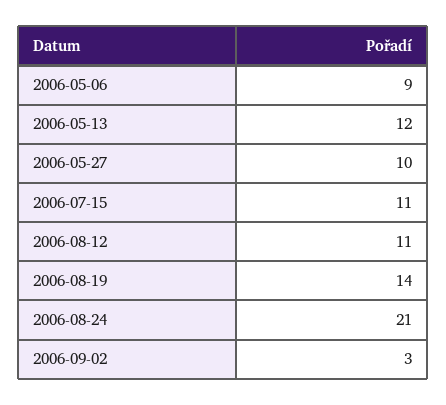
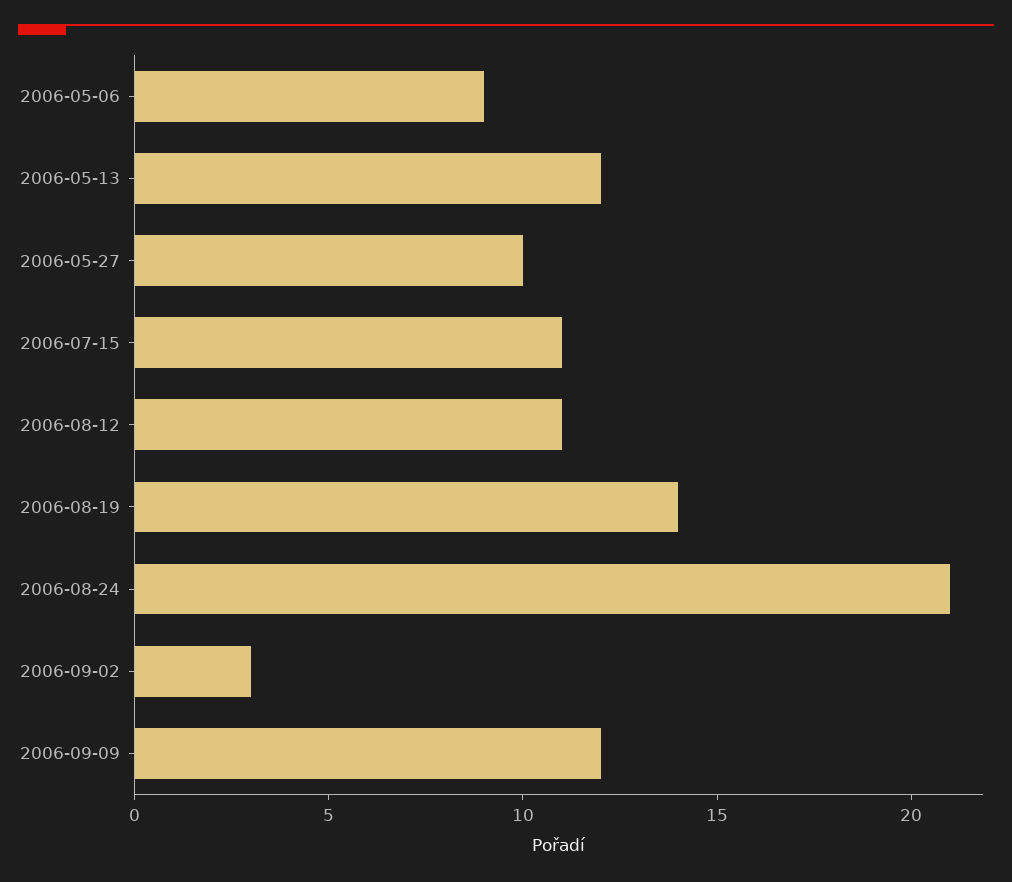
2006-09-09: none -> 12

